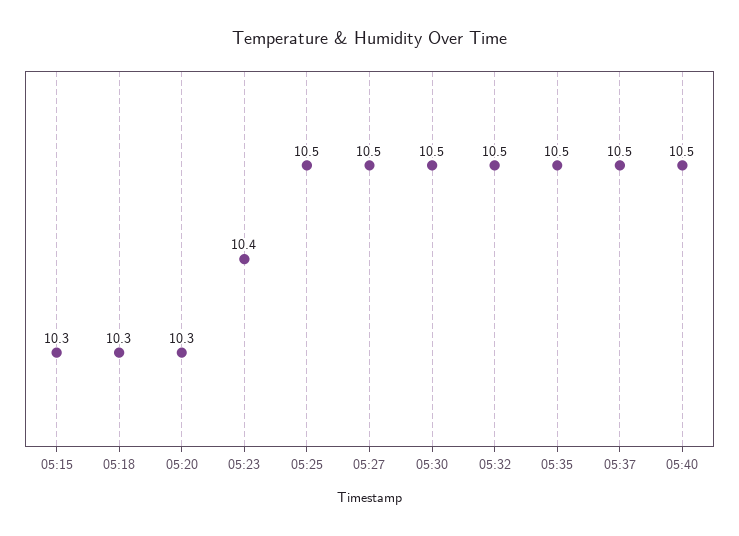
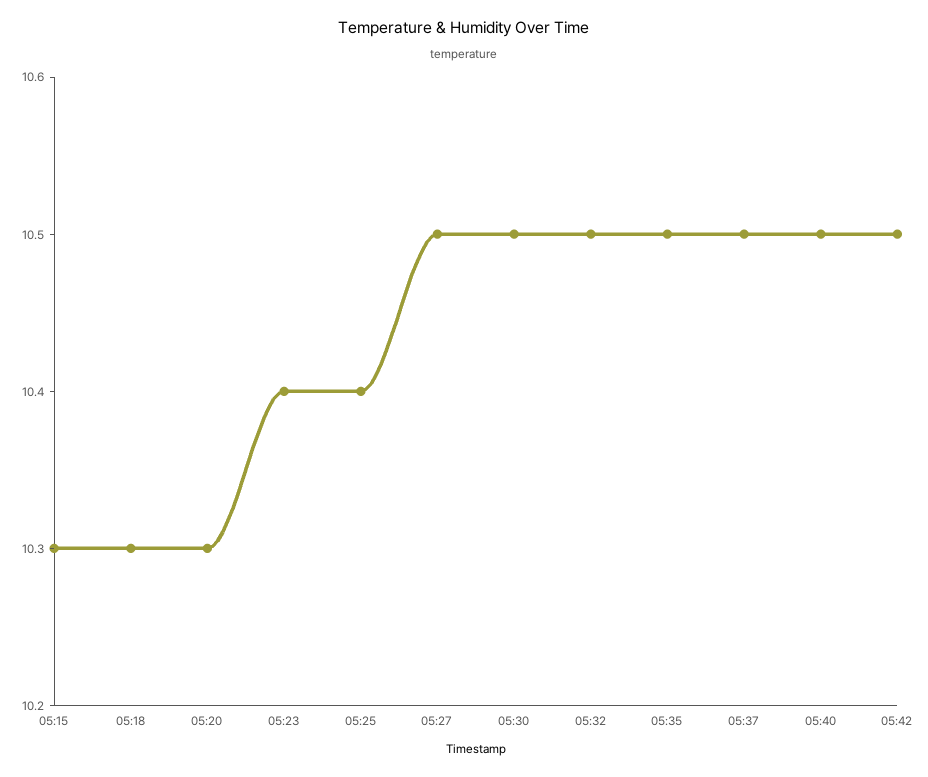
05:25: 10.5 -> 10.4
05:42: none -> 10.5

